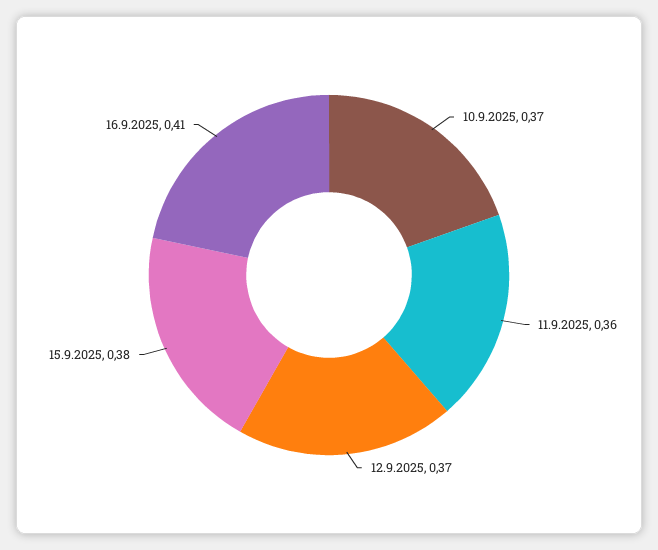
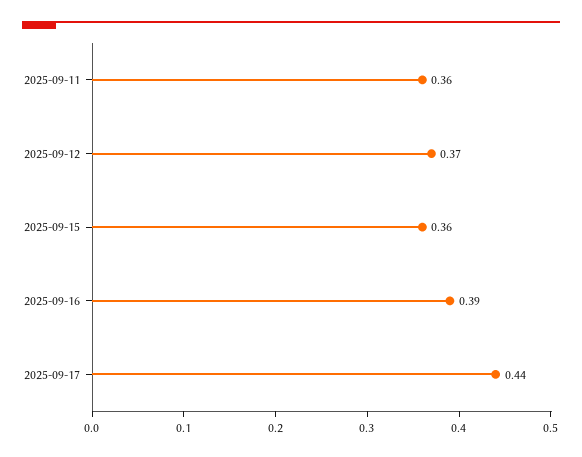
10.9.2025: 0.37 -> none
15.9.2025: 0.38 -> 0.36
16.9.2025: 0.41 -> 0.39
2025-09-17: none -> 0.44

